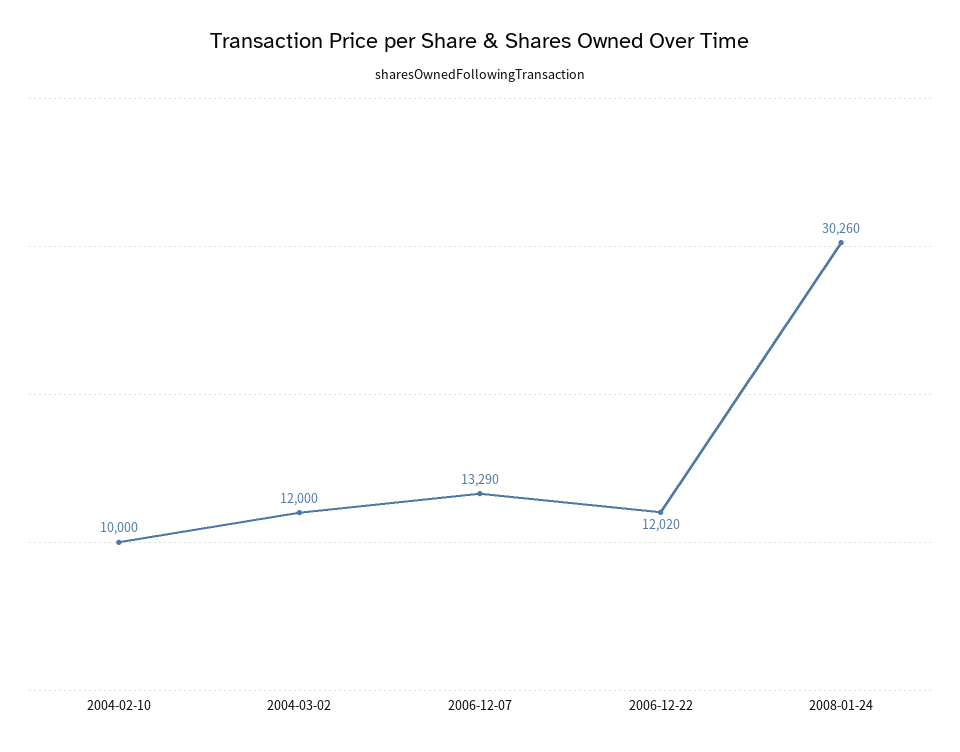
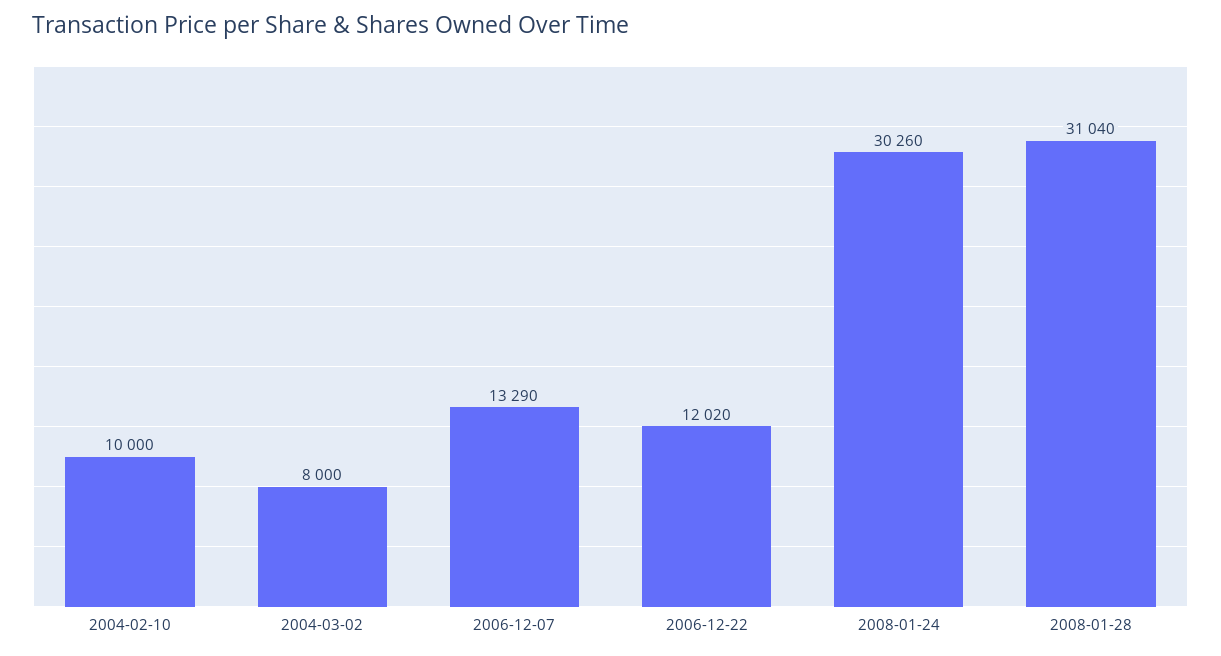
2004-03-02: 12000 -> 8000
2008-01-28: none -> 31040

